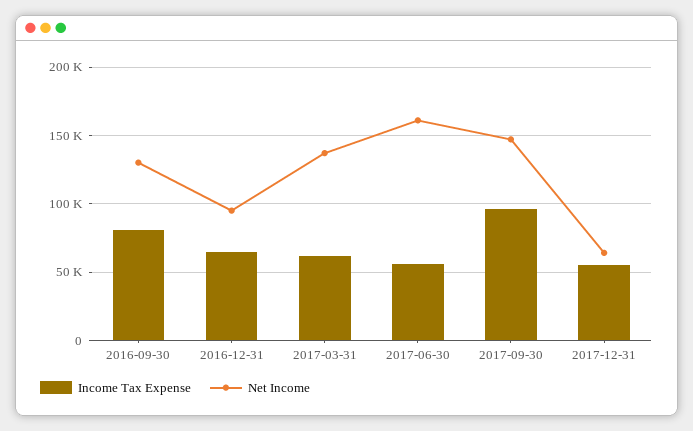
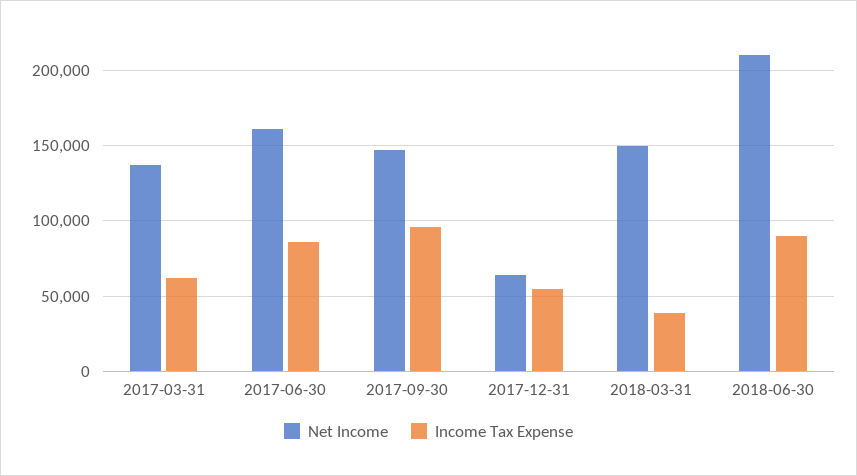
Income Tax Expense, 2016-09-30: 80000 -> none
Net Income, 2016-09-30: 130000 -> none
Income Tax Expense, 2016-12-31: 65000 -> none
Net Income, 2016-12-31: 95000 -> none
Income Tax Expense, 2017-06-30: 55000 -> 85000
Net Income, 2018-03-31: none -> 150000
Income Tax Expense, 2018-03-31: none -> 40000
Net Income, 2018-06-30: none -> 210000
Income Tax Expense, 2018-06-30: none -> 90000

